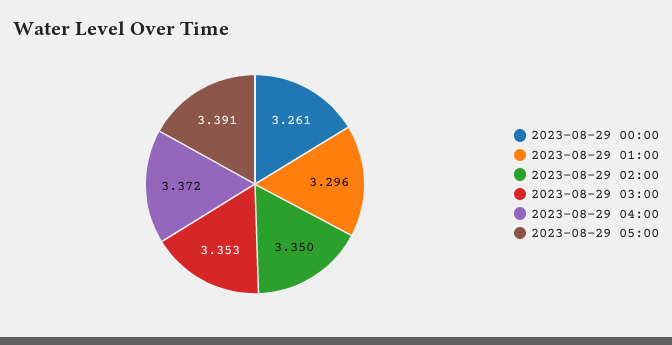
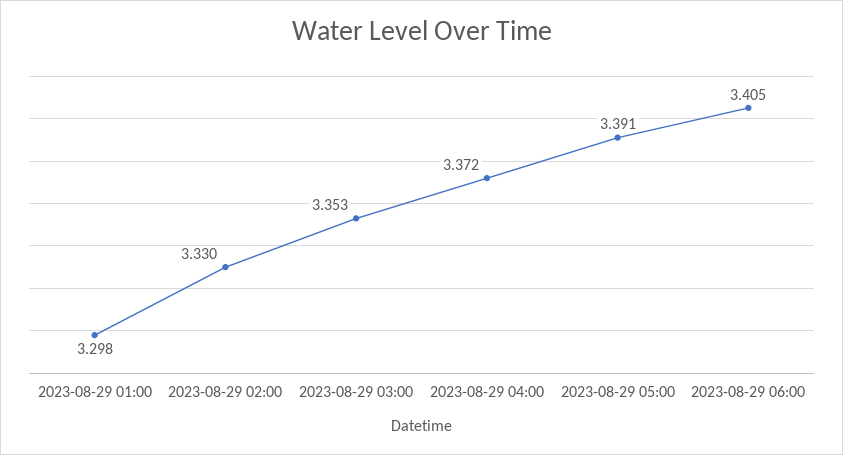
2023-08-29 00:00: 3.261 -> none
2023-08-29 01:00: 3.296 -> 3.298
2023-08-29 02:00: 3.35 -> 3.33
2023-08-29 06:00: none -> 3.405

